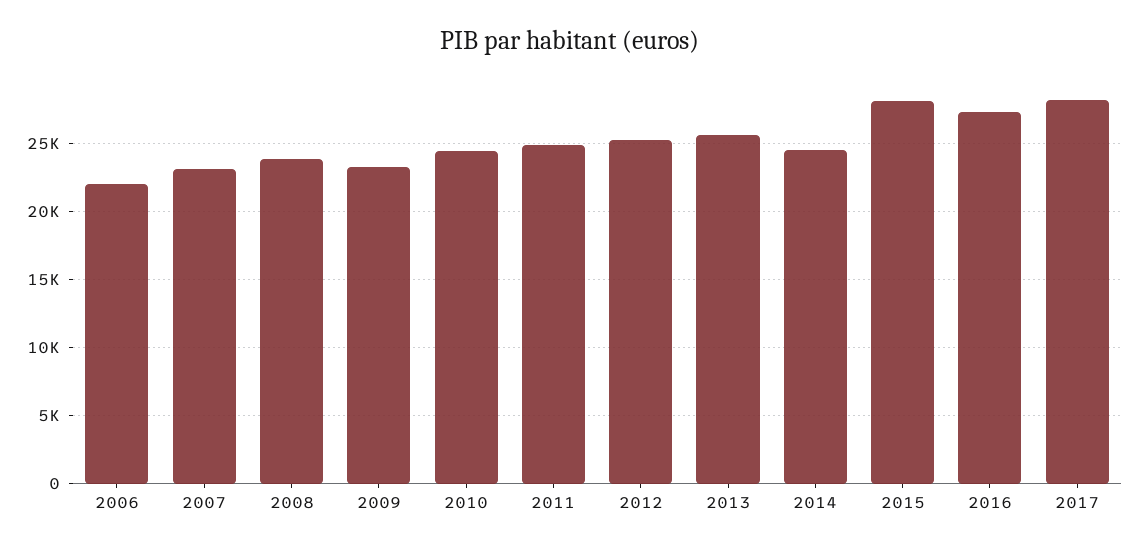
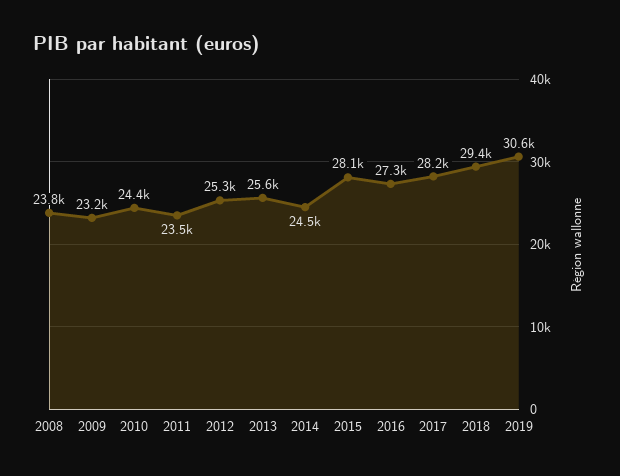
2006: 22000 -> none
2007: 23000 -> none
2011: 25000 -> 23500
2018: none -> 29400
2019: none -> 30600

